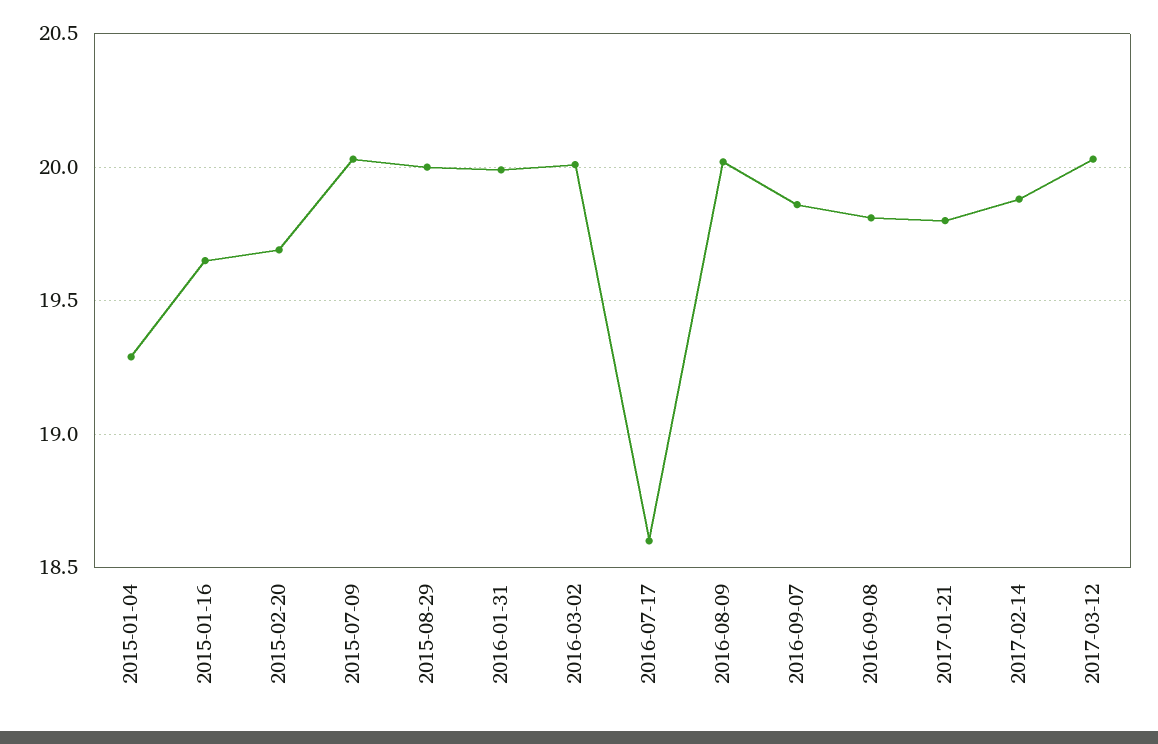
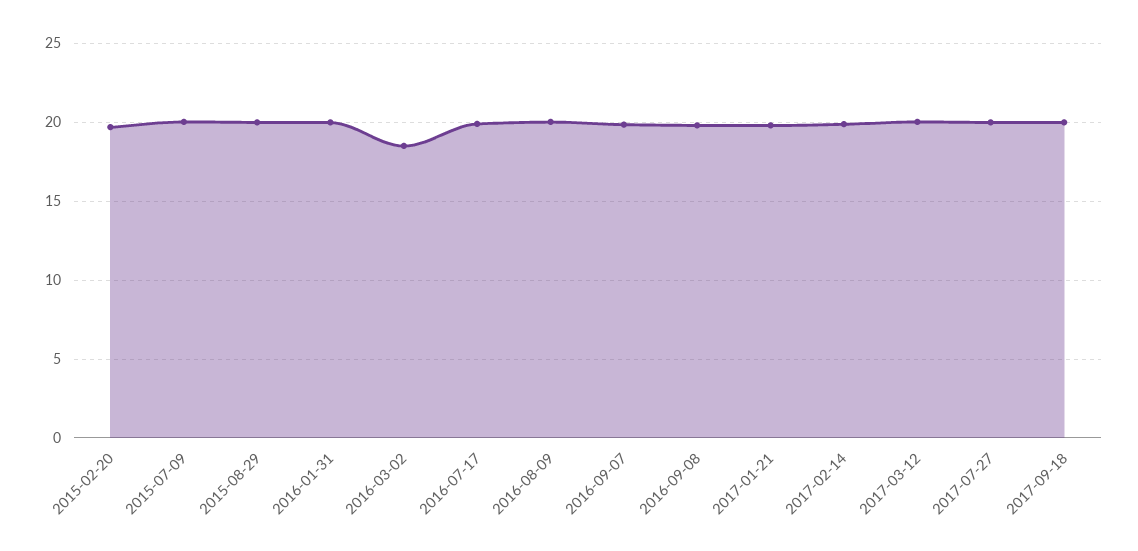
2015-01-04: 19.3 -> none
2015-01-16: 19.65 -> none
2016-03-02: 20 -> 18.5
2016-07-17: 18.6 -> 20
2017-07-27: none -> 20
2017-09-18: none -> 20

